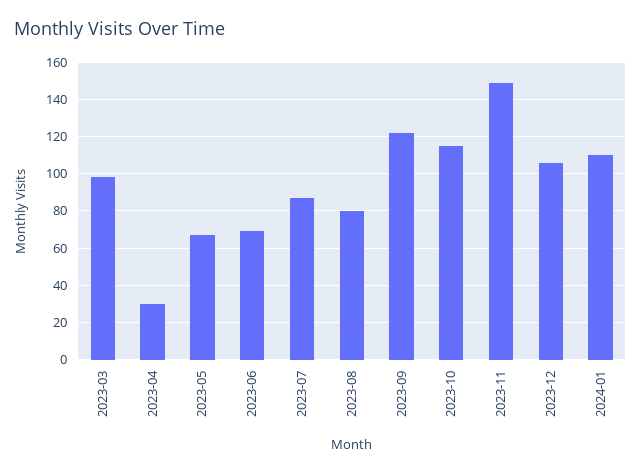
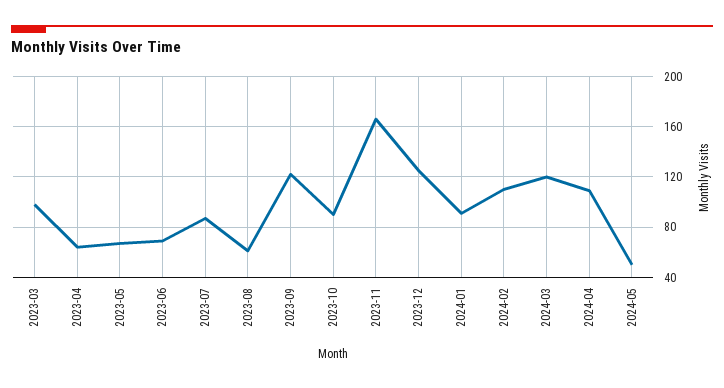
2023-04: 30 -> 65
2023-08: 80 -> 60
2023-10: 115 -> 90
2023-11: 150 -> 165
2023-12: 105 -> 125
2024-01: 110 -> 90
2024-02: none -> 110
2024-03: none -> 120
2024-04: none -> 110
2024-05: none -> 50

